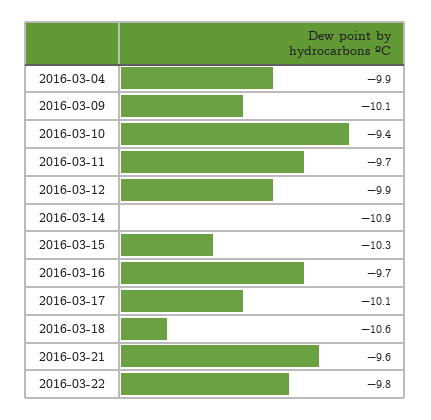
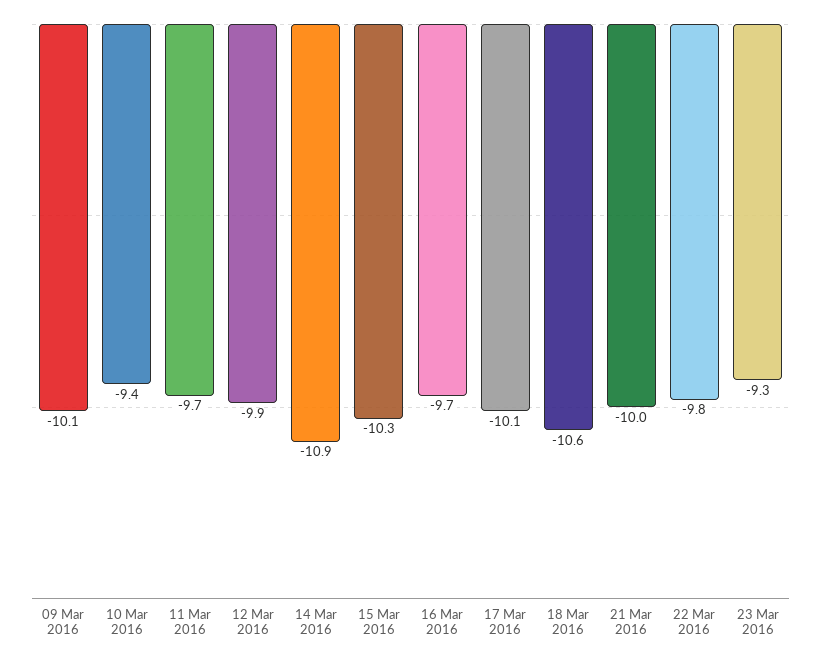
2016-03-04: -9.9 -> none
2016-03-21: -9.6 -> -10
23 Mar 2016: none -> -9.3

